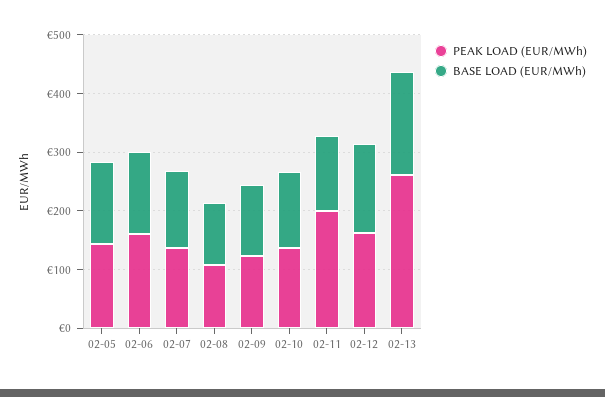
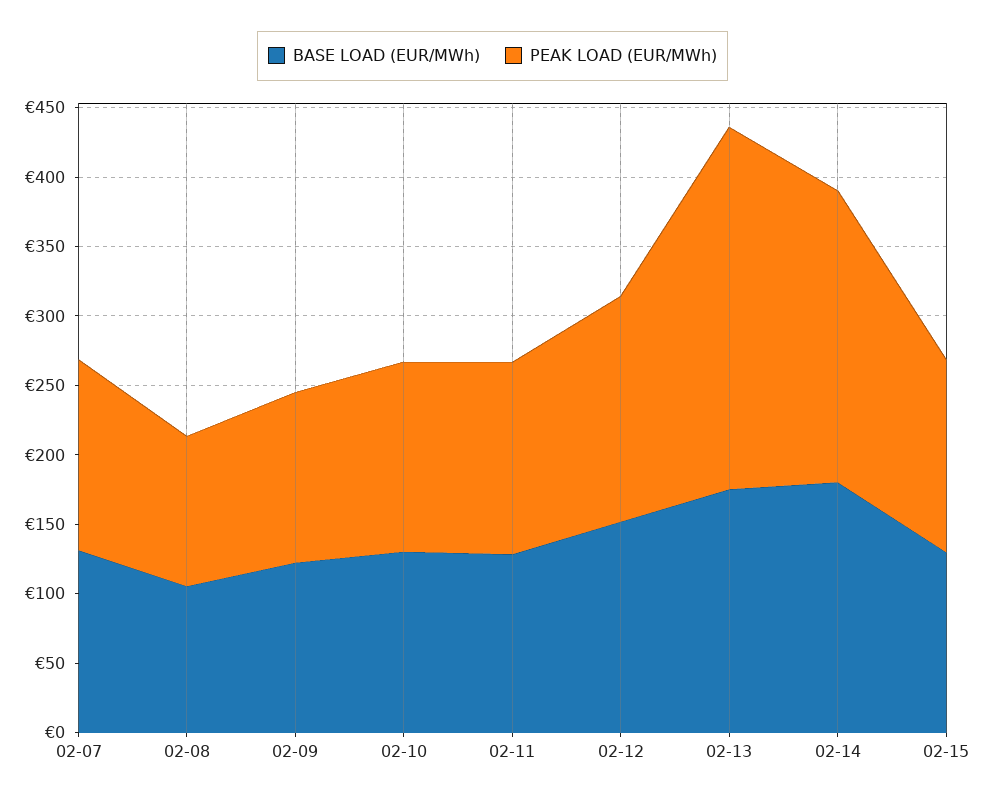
PEAK LOAD (EUR/MWh), 02-05: 140 -> none
BASE LOAD (EUR/MWh), 02-05: 140 -> none
PEAK LOAD (EUR/MWh), 02-06: 160 -> none
BASE LOAD (EUR/MWh), 02-06: 140 -> none
PEAK LOAD (EUR/MWh), 02-11: 200 -> 140
BASE LOAD (EUR/MWh), 02-14: none -> 180
PEAK LOAD (EUR/MWh), 02-14: none -> 210
BASE LOAD (EUR/MWh), 02-15: none -> 130
PEAK LOAD (EUR/MWh), 02-15: none -> 140

